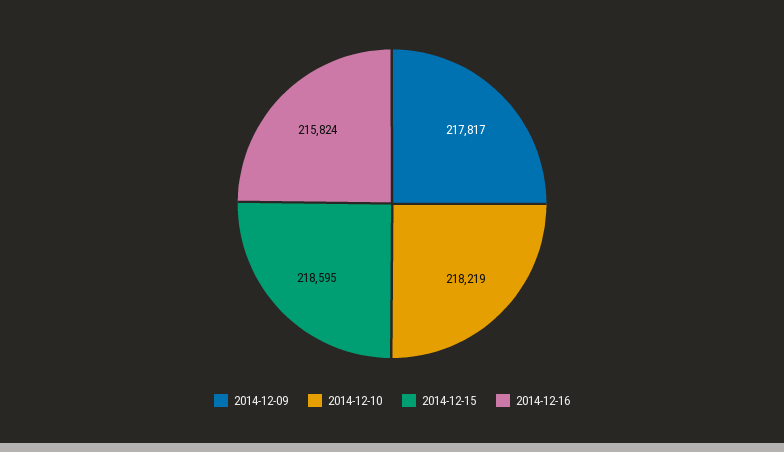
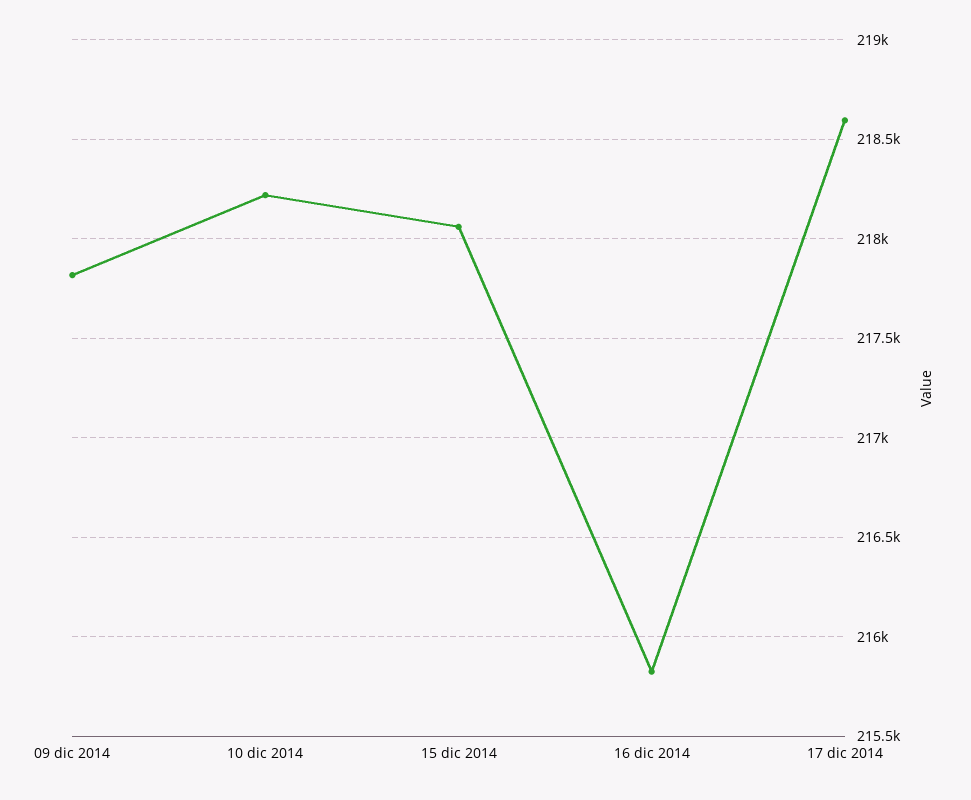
2014-12-15: 218595 -> 218050
17 dic 2014: none -> 218600

